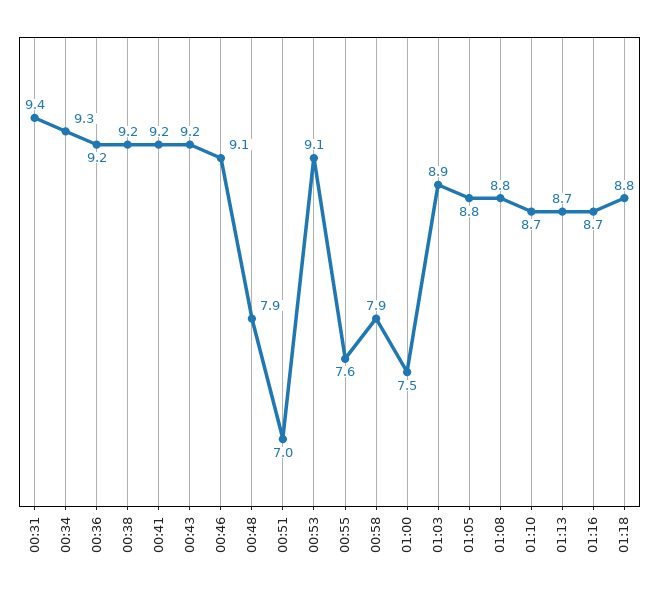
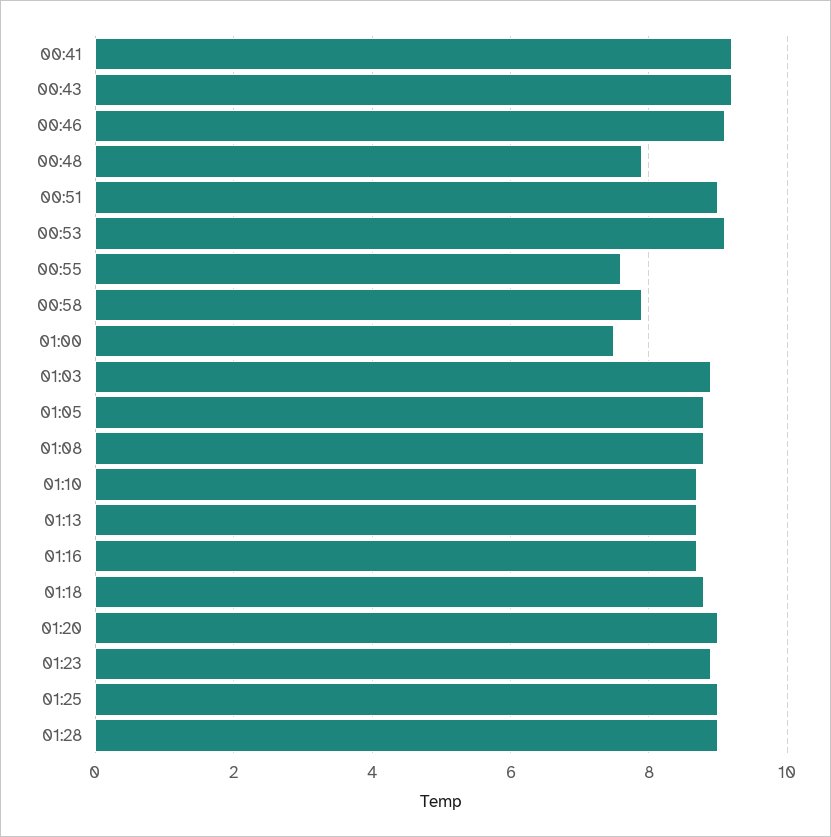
00:31: 9.4 -> none
00:34: 9.3 -> none
00:36: 9.2 -> none
00:38: 9.2 -> none
00:51: 7 -> 9
01:20: none -> 9
01:23: none -> 9
01:25: none -> 9
01:28: none -> 9

